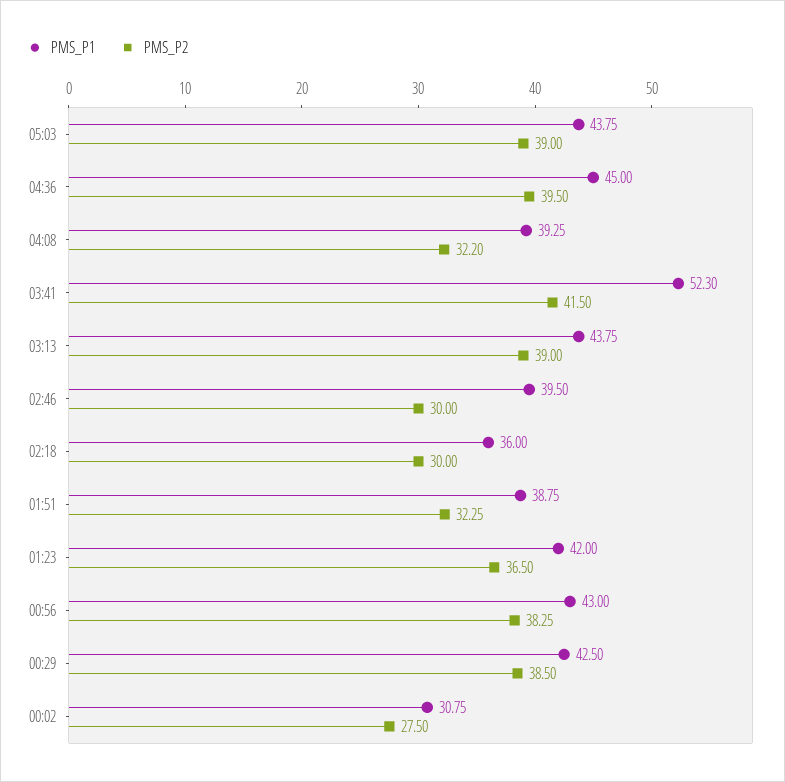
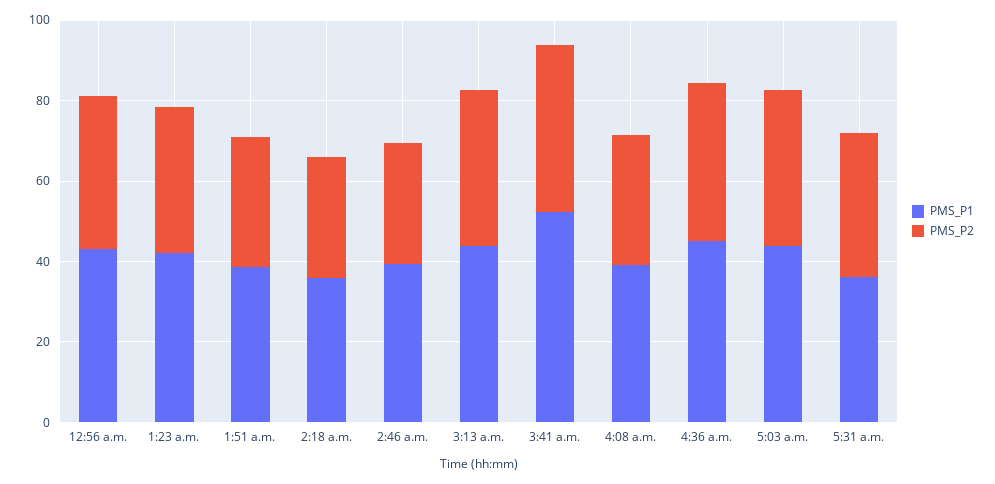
PMS_P1, 00:29: 42.5 -> none
PMS_P2, 00:29: 38.5 -> none
PMS_P1, 00:02: 30.75 -> none
PMS_P2, 00:02: 27.5 -> none
PMS_P1, 5:31 a.m.: none -> 35
PMS_P2, 5:31 a.m.: none -> 35

